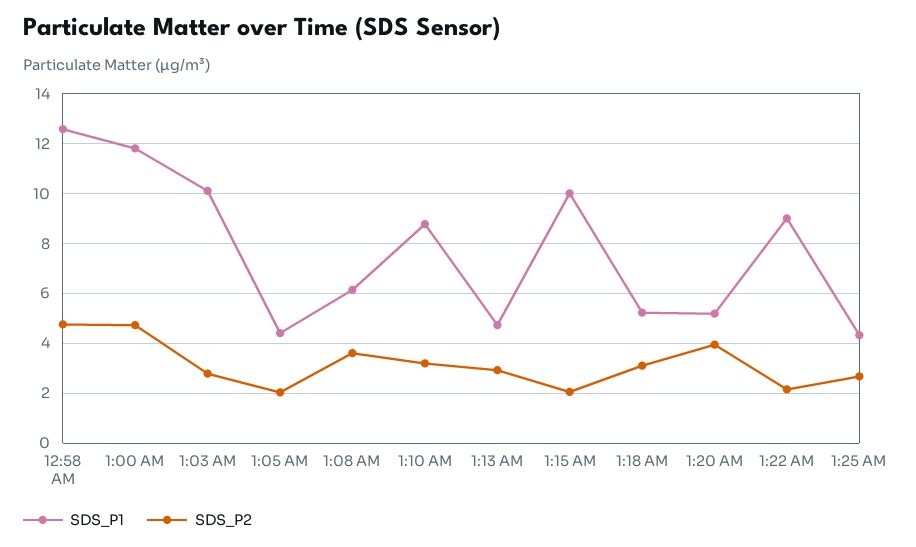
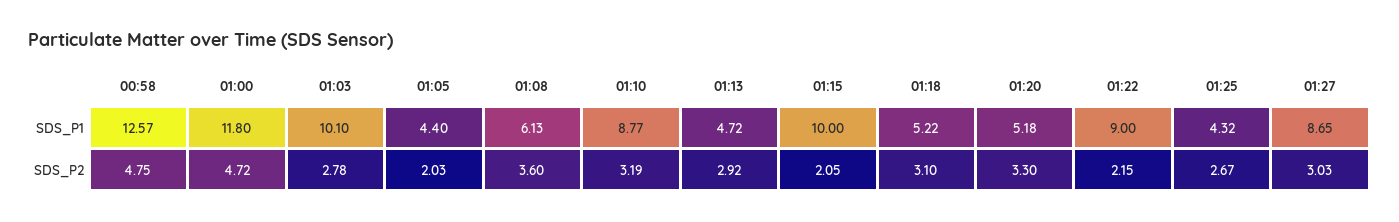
SDS_P2, 1:20 AM: 4 -> 3.3
SDS_P1, 01:27: none -> 8.65
SDS_P2, 01:27: none -> 3.03

